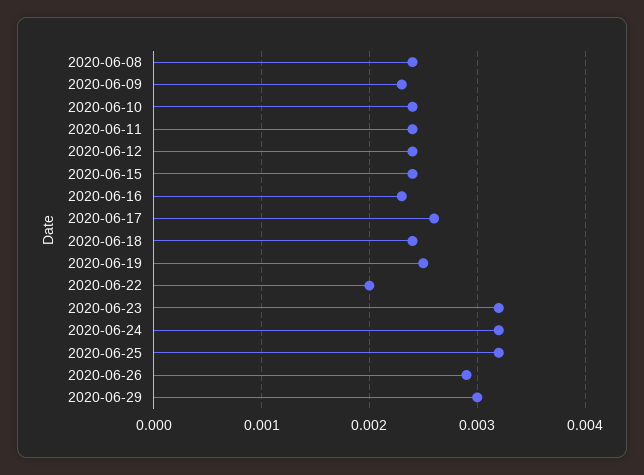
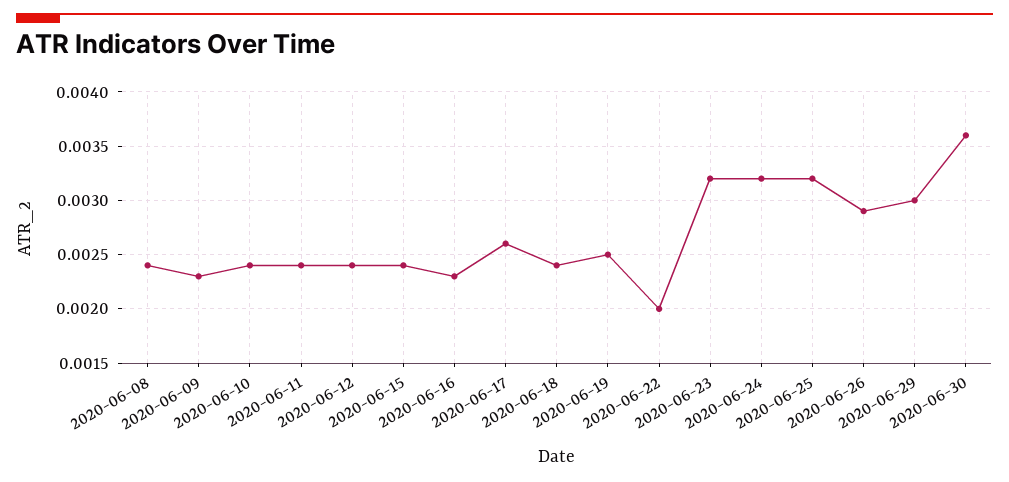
2020-06-30: none -> 0.0036

